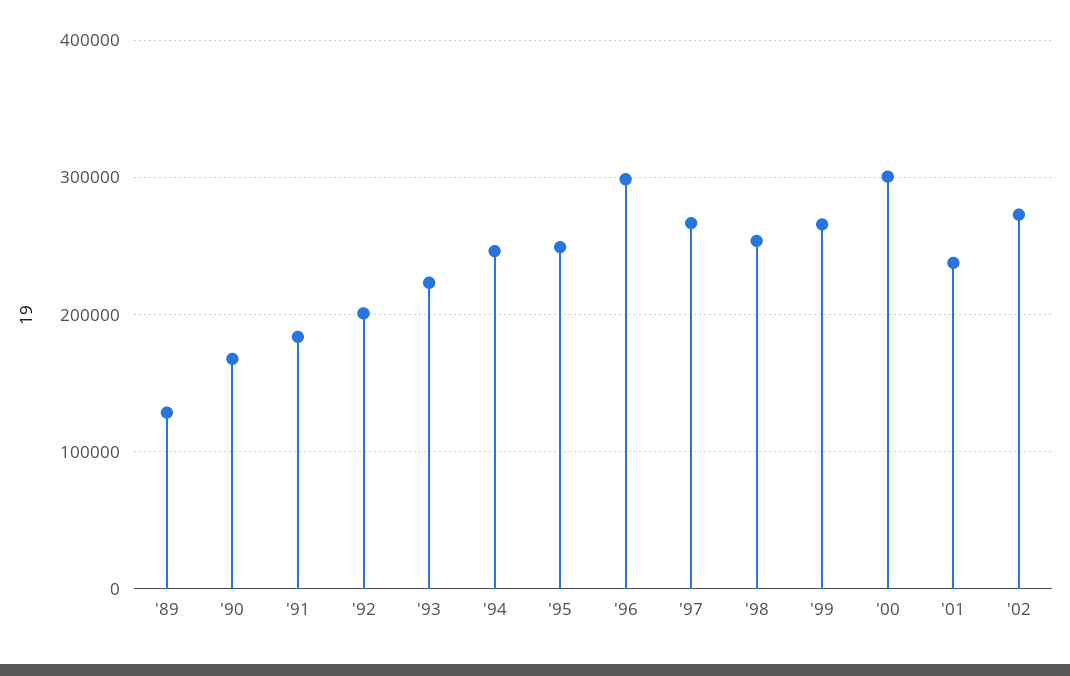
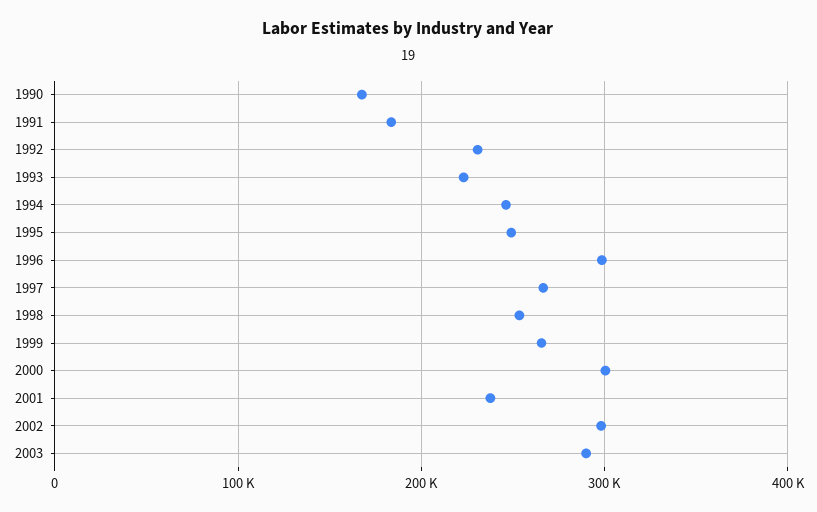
'89: 130000 -> none
'92: 200000 -> 230000
'02: 270000 -> 300000
2003: none -> 290000

